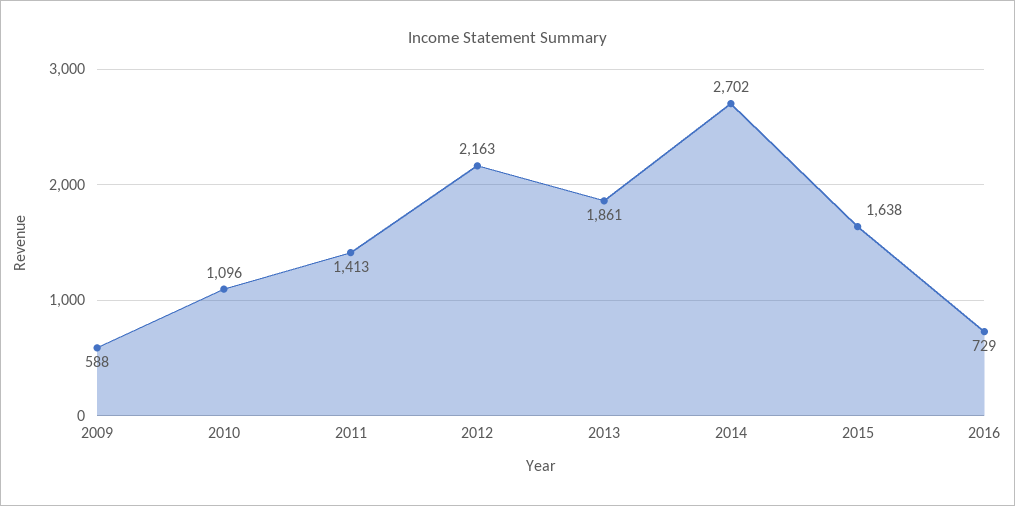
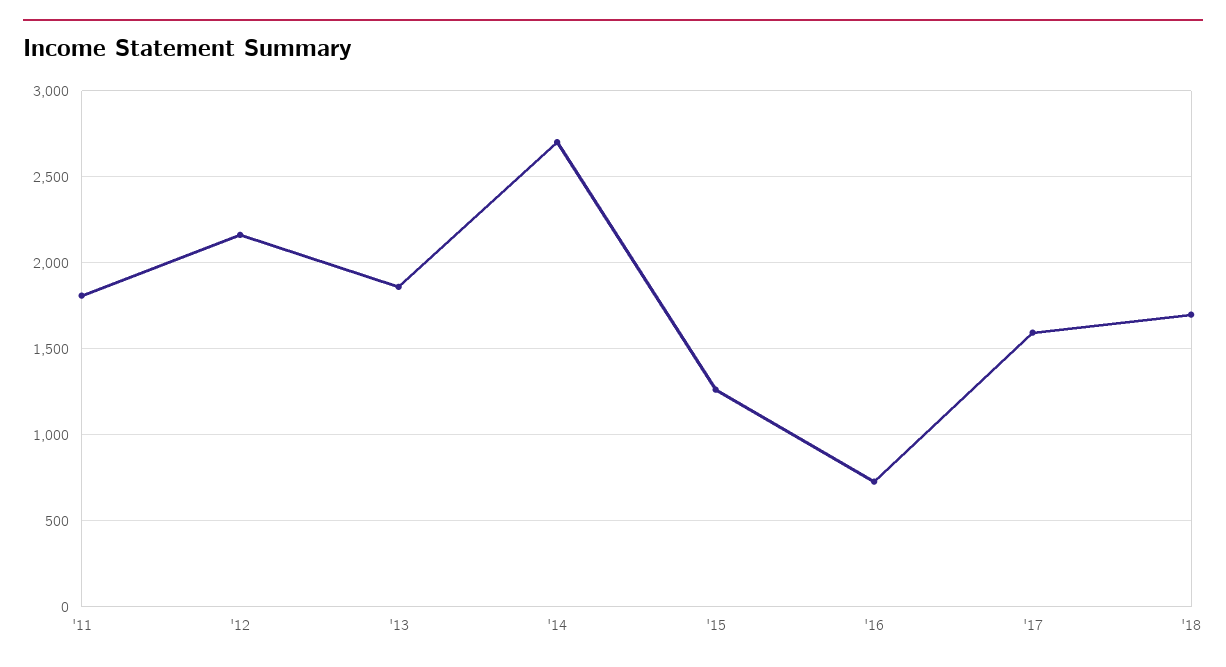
2009: 588 -> none
2010: 1096 -> none
2011: 1413 -> 1800
2015: 1638 -> 1250
'17: none -> 1600
'18: none -> 1700

